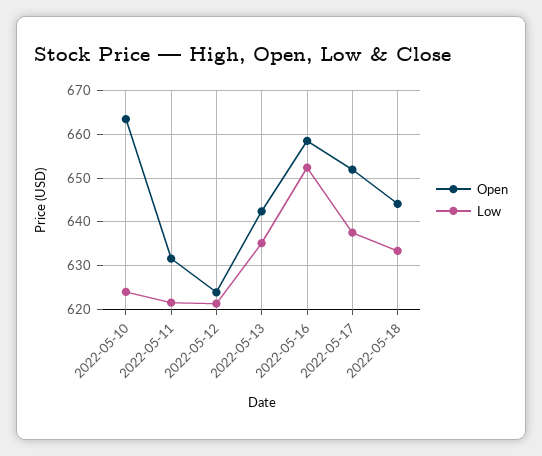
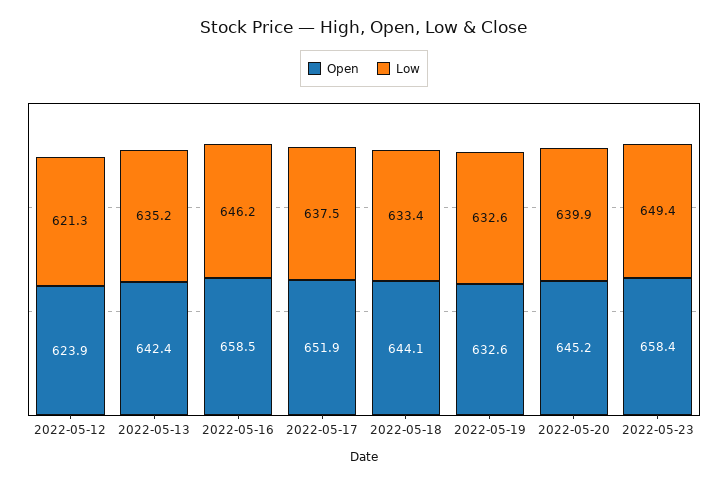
Open, 2022-05-10: 664 -> none
Low, 2022-05-10: 624 -> none
Open, 2022-05-11: 632 -> none
Low, 2022-05-11: 622 -> none
Low, 2022-05-16: 652 -> 646.2
Open, 2022-05-19: none -> 632.6
Low, 2022-05-19: none -> 632.6
Open, 2022-05-20: none -> 645.2
Low, 2022-05-20: none -> 639.9
Open, 2022-05-23: none -> 658.4
Low, 2022-05-23: none -> 649.4

